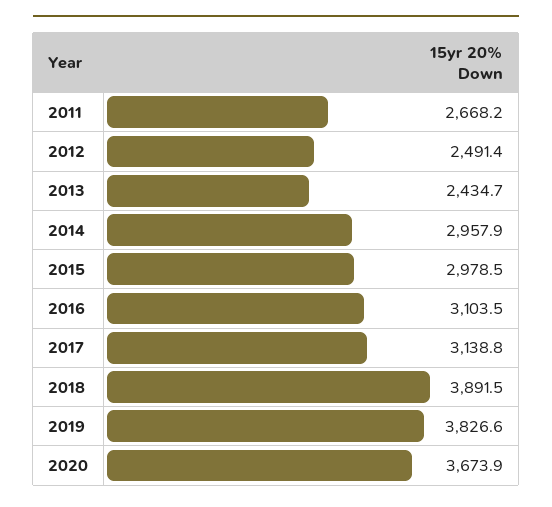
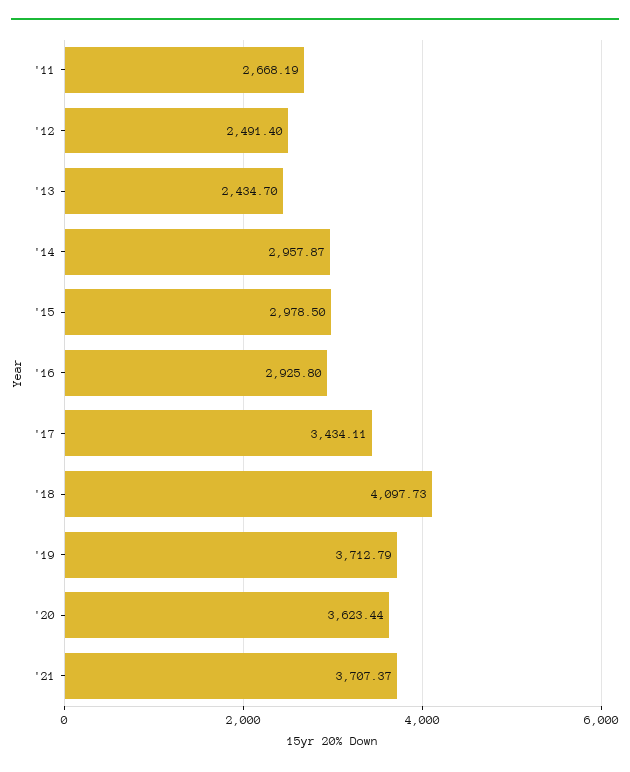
2016: 3103.5 -> 2925.8
2017: 3138.8 -> 3434.11
2018: 3891.5 -> 4097.73
2019: 3826.6 -> 3712.79
2020: 3673.9 -> 3623.44
'21: none -> 3707.37

